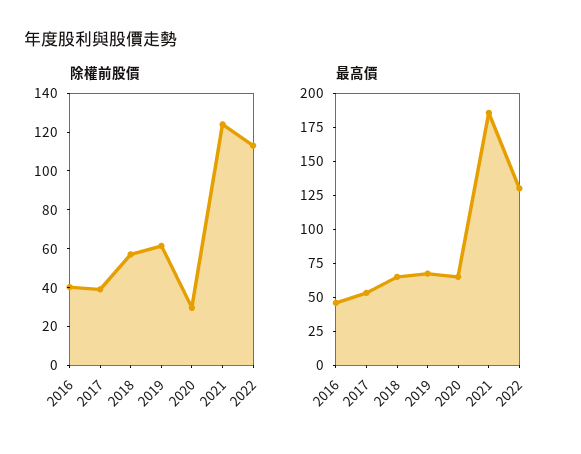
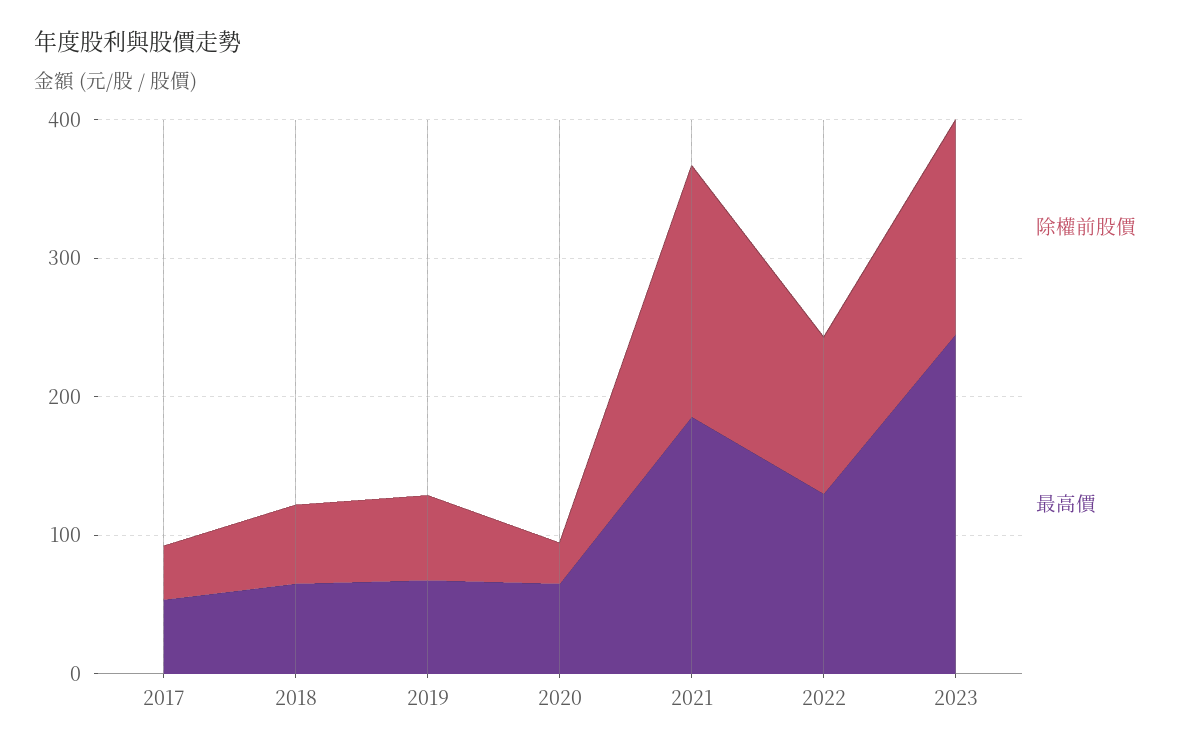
除權前股價, 2016: 40 -> none
除權前股價, 2021: 125 -> 180
最高價, 2016: 50 -> none
除權前股價, 2023: none -> 160
最高價, 2023: none -> 240

